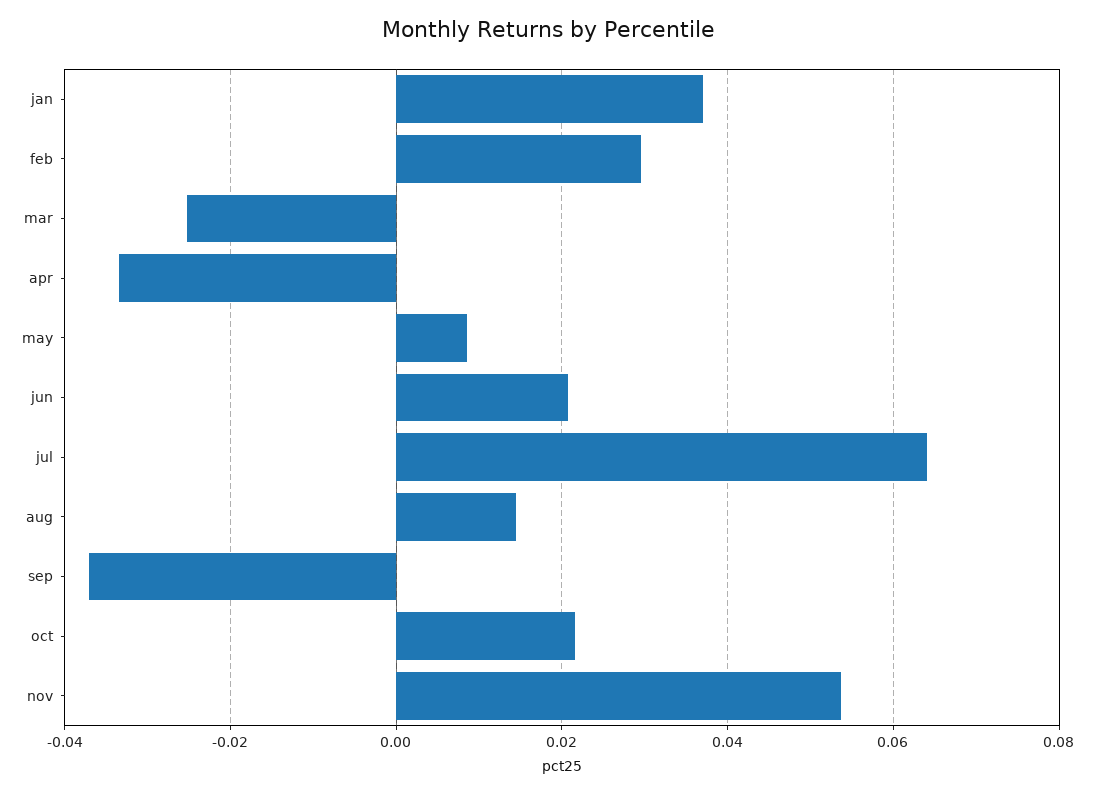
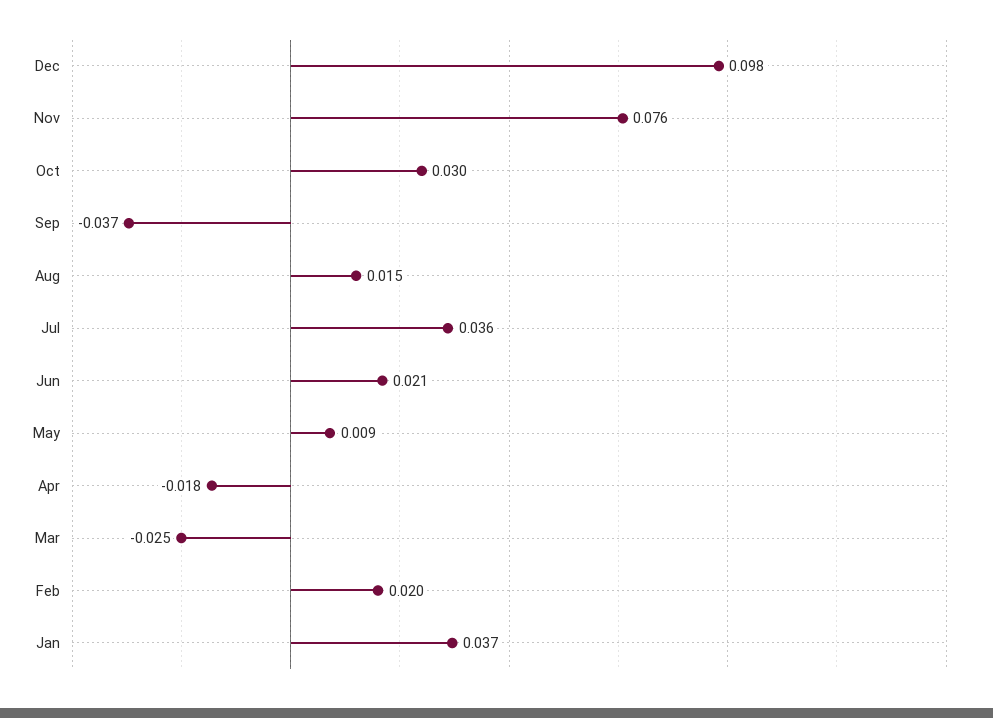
feb: 0.03 -> 0.02
apr: -0.034 -> -0.018
jul: 0.064 -> 0.036
oct: 0.022 -> 0.03
nov: 0.054 -> 0.076
Dec: none -> 0.098

